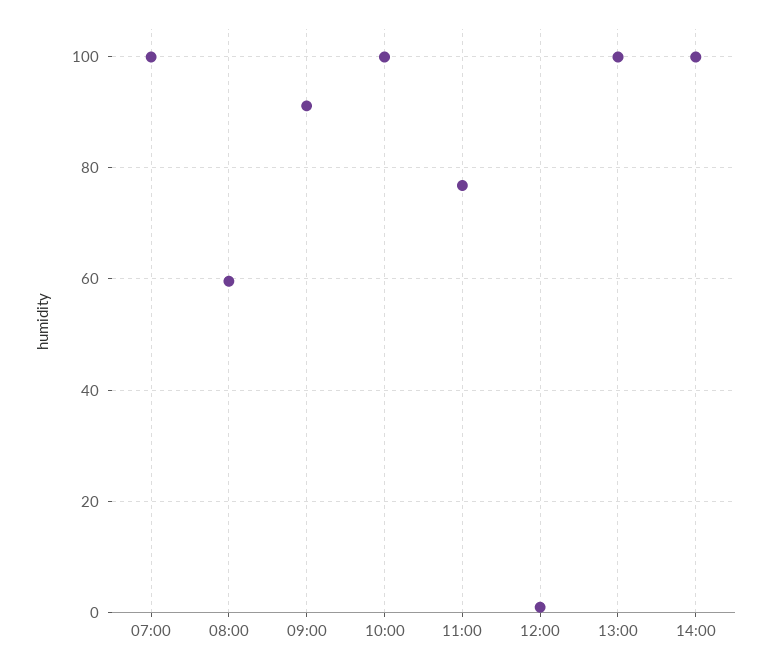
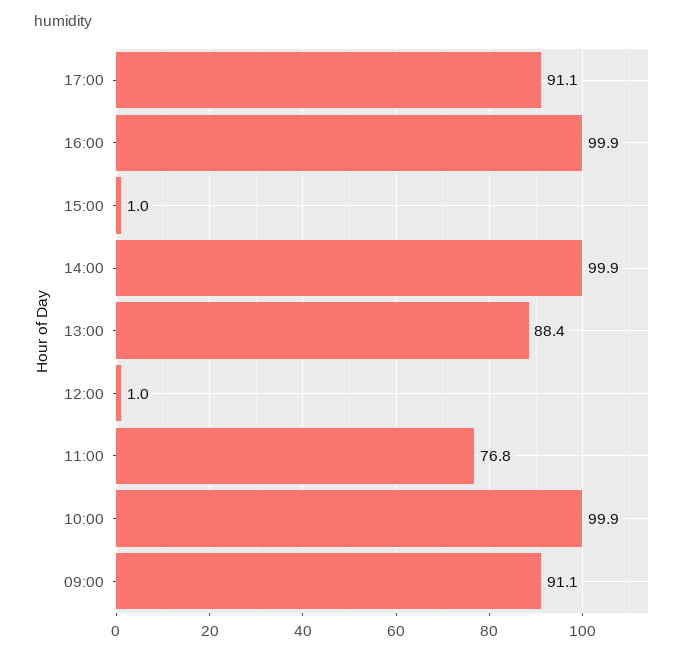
07:00: 100 -> none
08:00: 60 -> none
13:00: 100 -> 88.4
17:00: none -> 91.1
16:00: none -> 99.9
15:00: none -> 1

